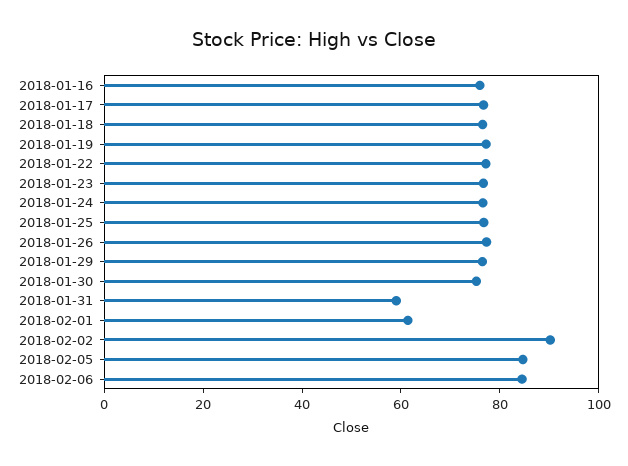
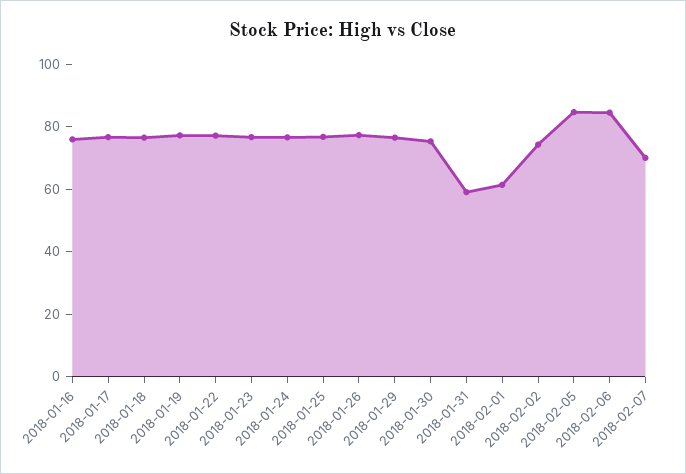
2018-02-02: 90 -> 75
2018-02-07: none -> 70

